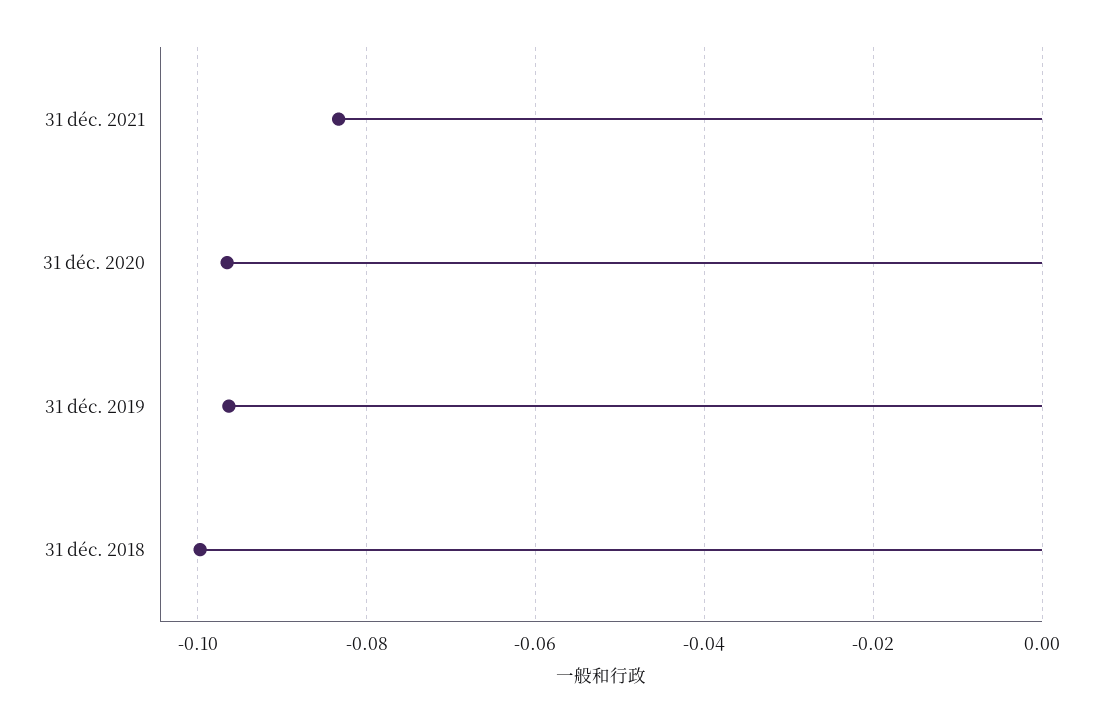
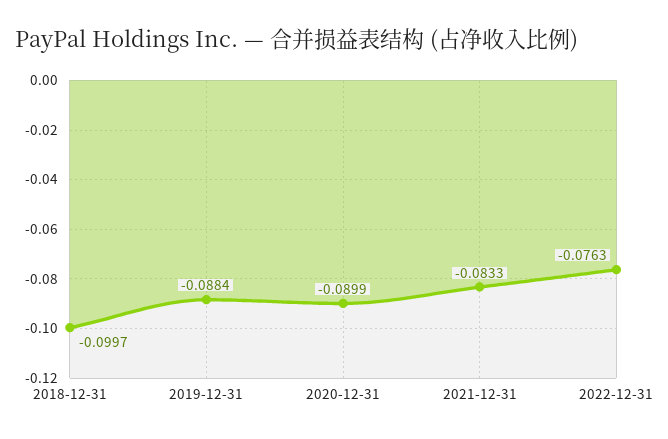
31 déc. 2020: -0.096 -> -0.0899
31 déc. 2019: -0.096 -> -0.0884
2022-12-31: none -> -0.0763

